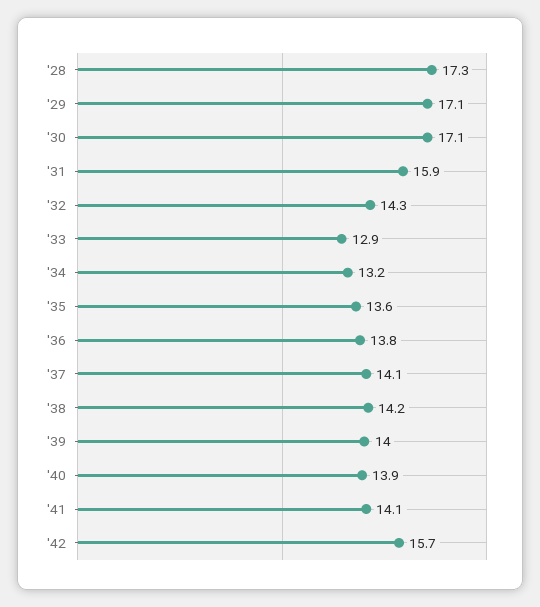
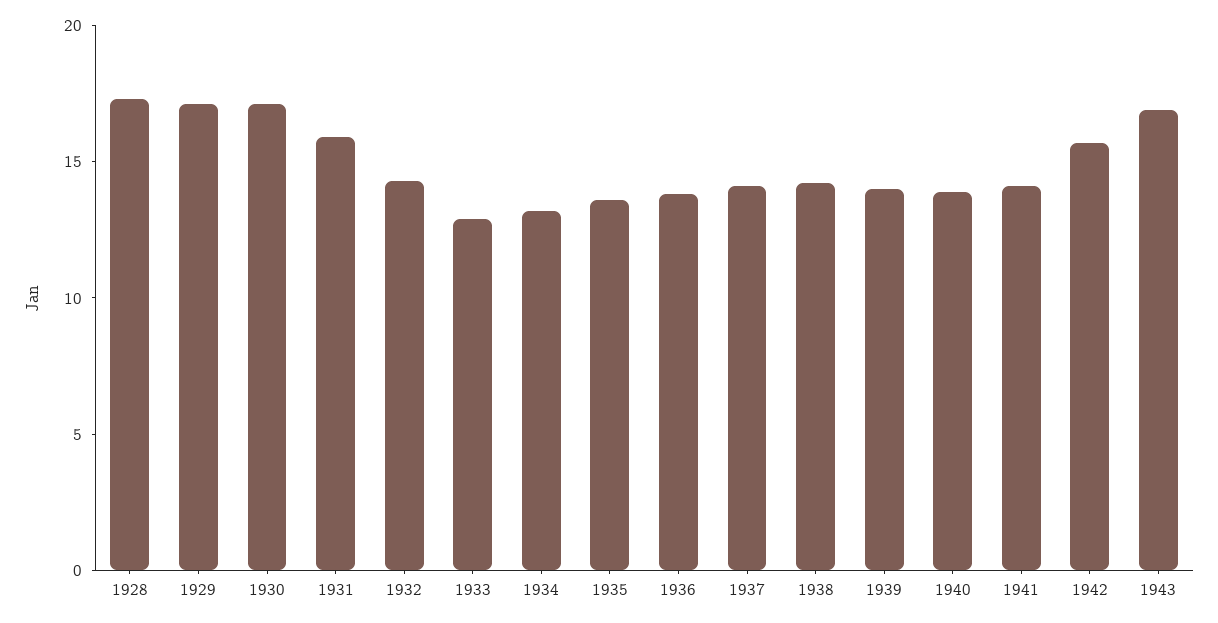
1943: none -> 17

